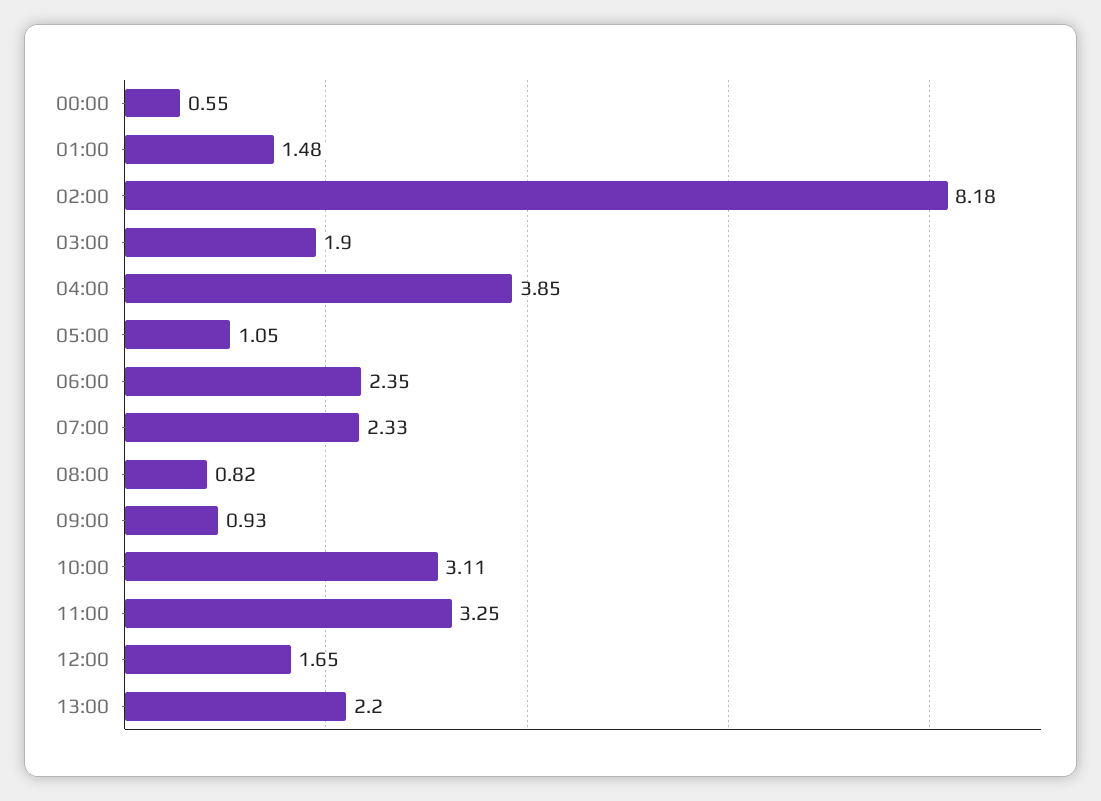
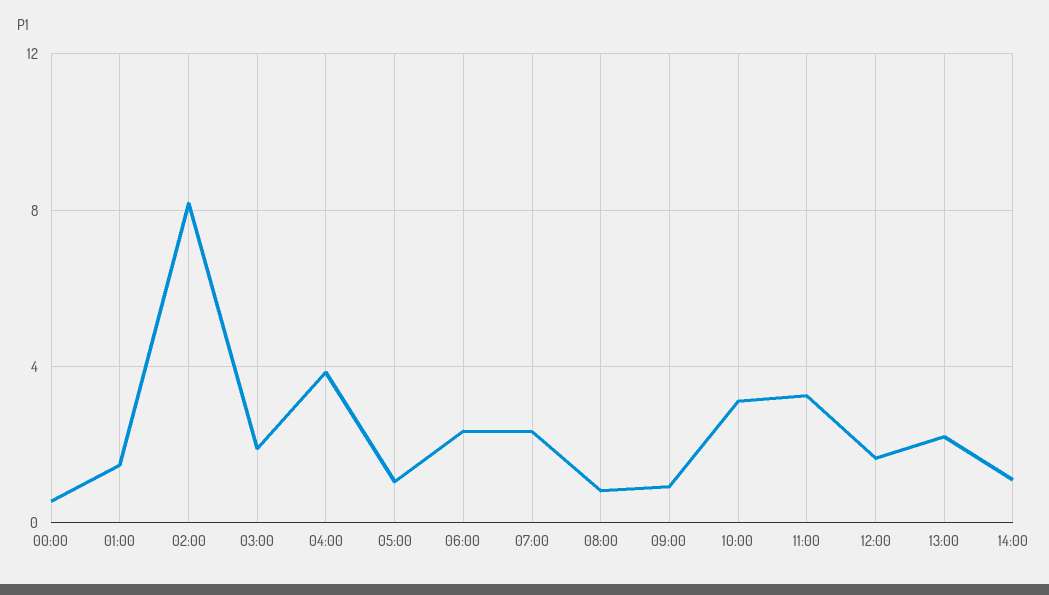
14:00: none -> 1

